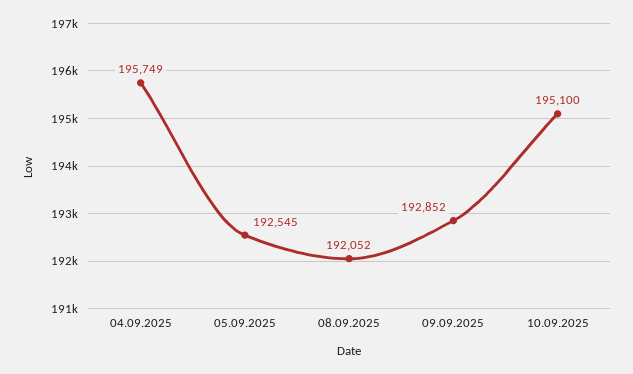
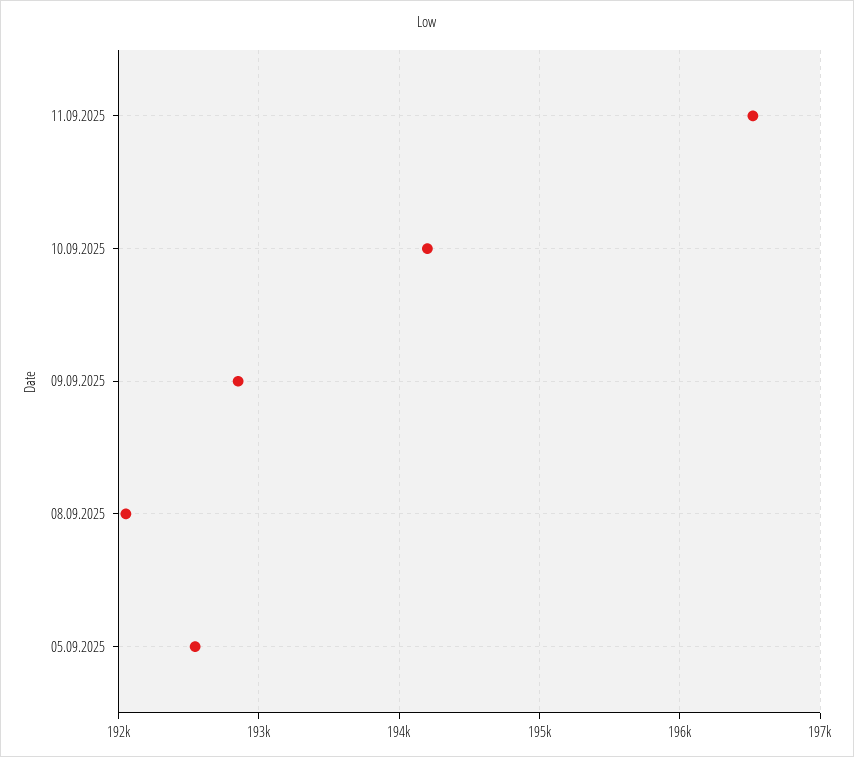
04.09.2025: 195749 -> none
10.09.2025: 195100 -> 194200
11.09.2025: none -> 196500

